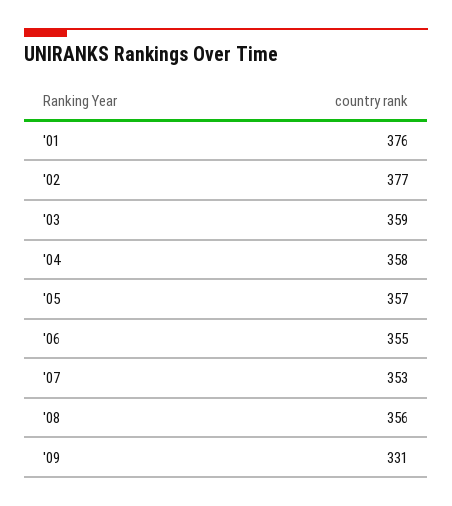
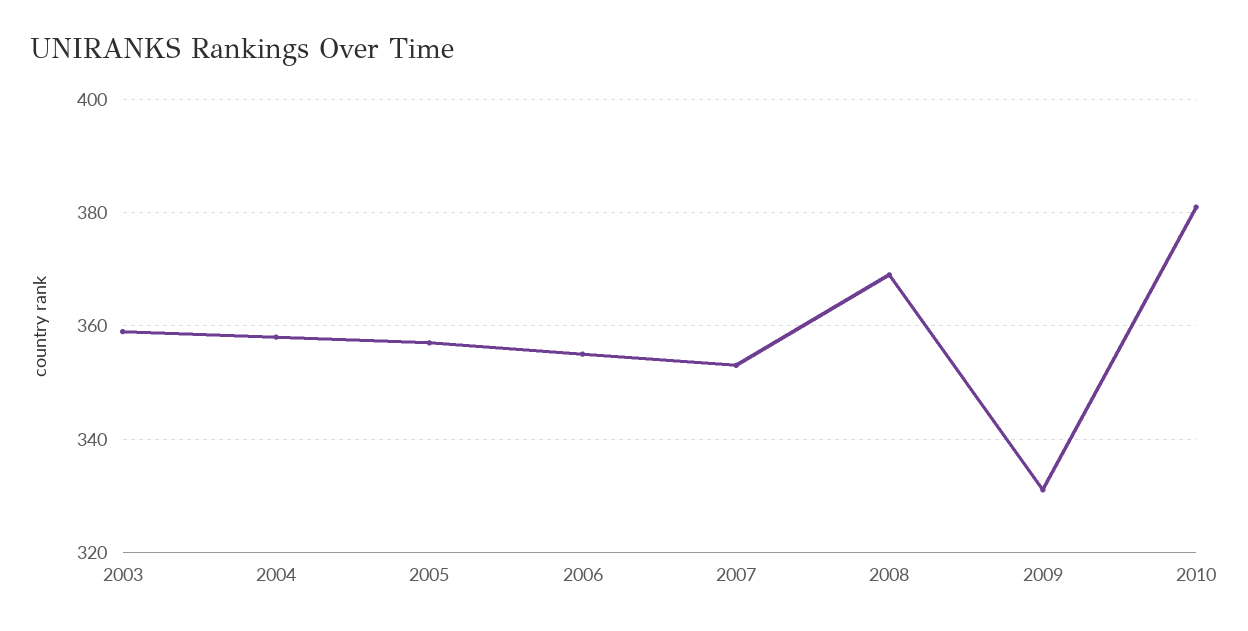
'01: 376 -> none
'02: 377 -> none
'08: 356 -> 370
2010: none -> 380

